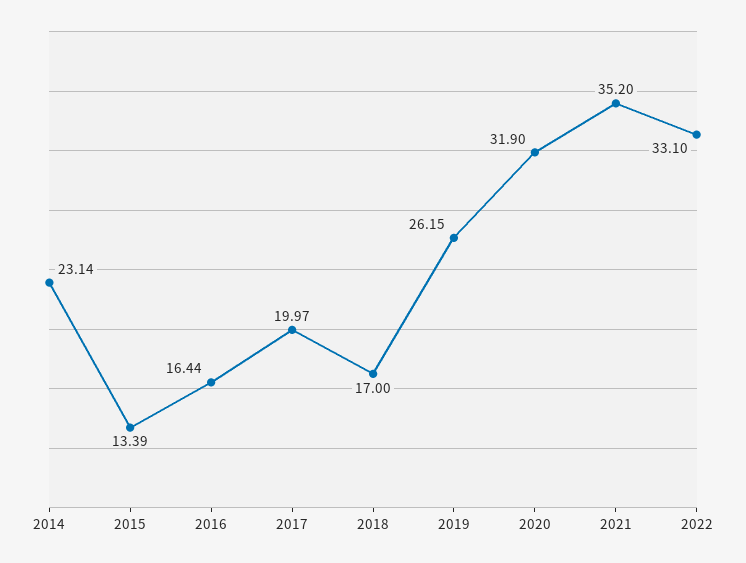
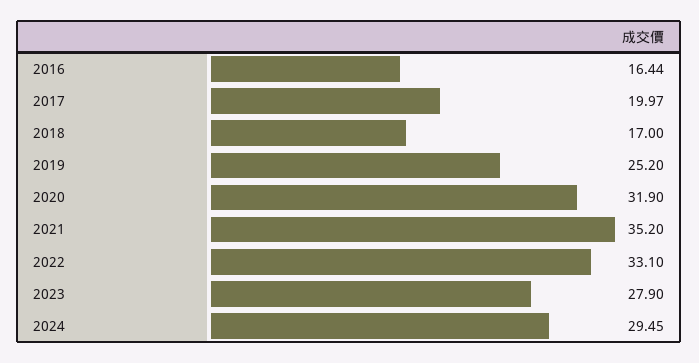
2014: 23.14 -> none
2015: 13.39 -> none
2019: 26.15 -> 25.2
2023: none -> 27.9
2024: none -> 29.45

